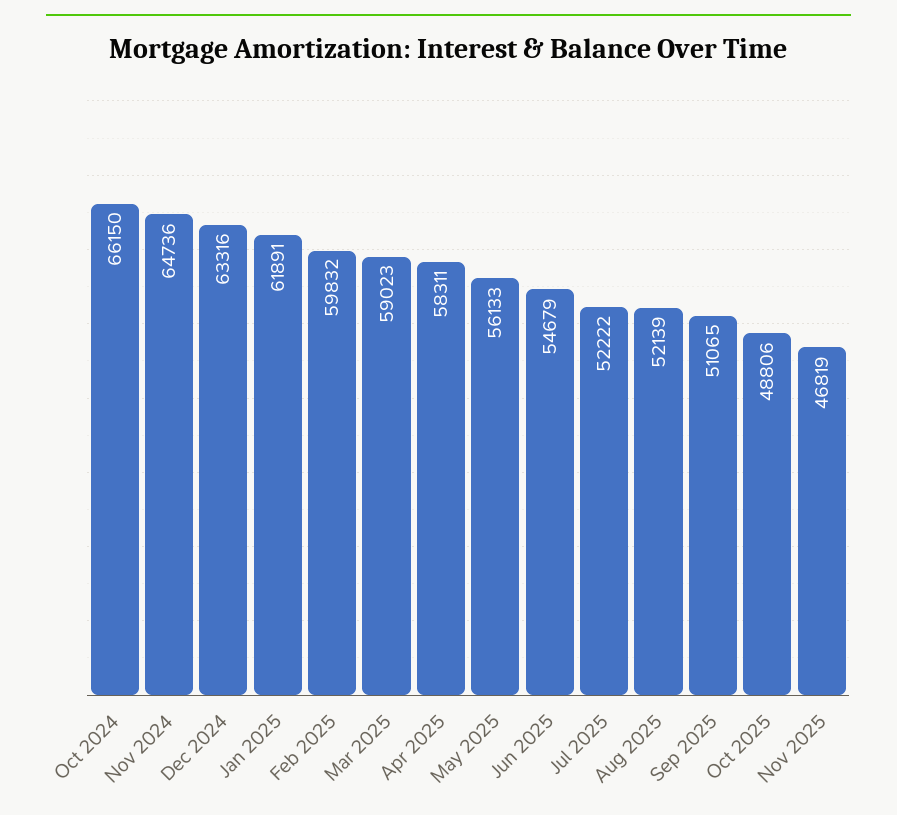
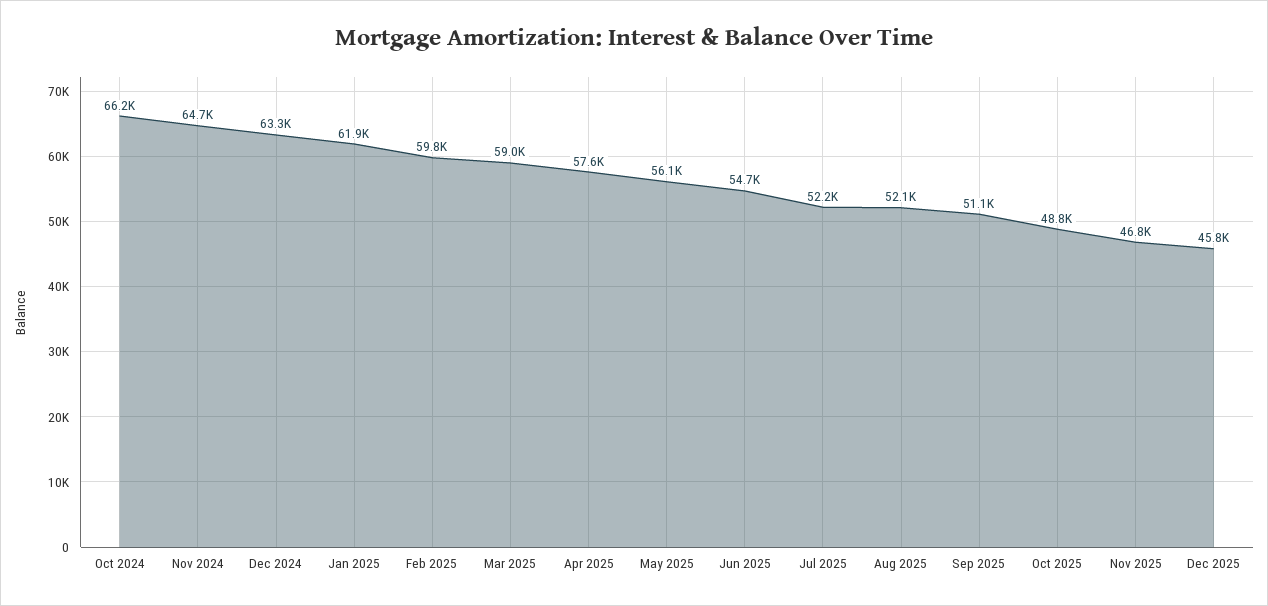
Apr 2025: 58311 -> 57600
Dec 2025: none -> 45800

